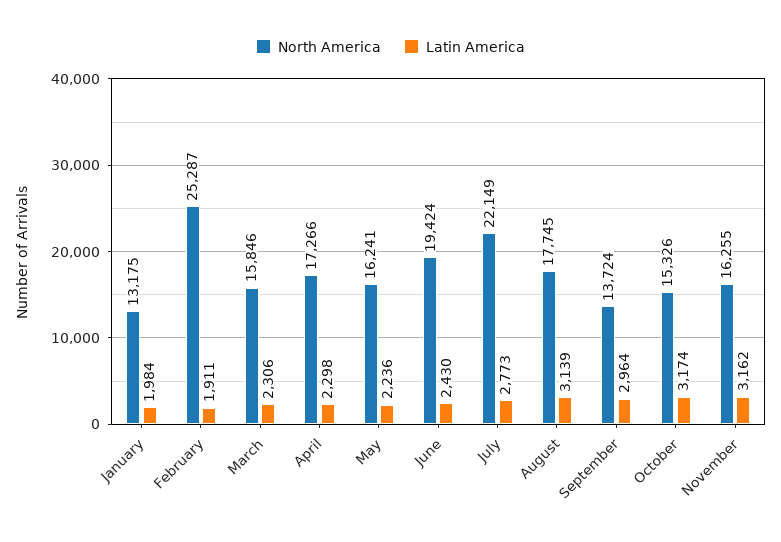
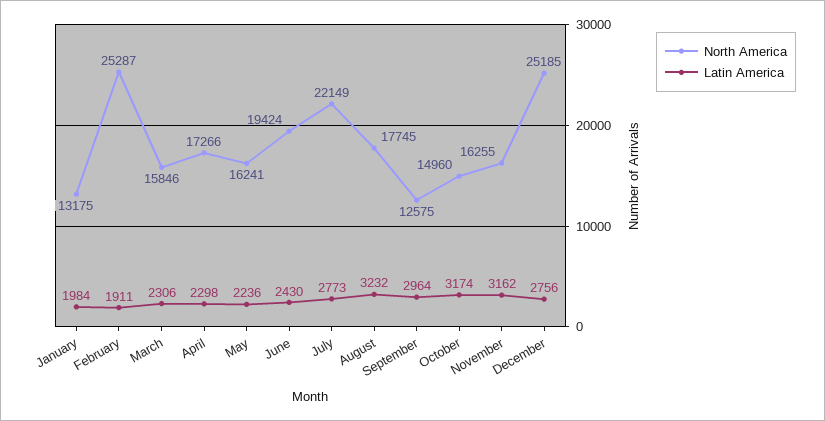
Latin America, August: 3139 -> 3232
North America, September: 13724 -> 12575
North America, October: 15326 -> 14960
North America, December: none -> 25185
Latin America, December: none -> 2756

